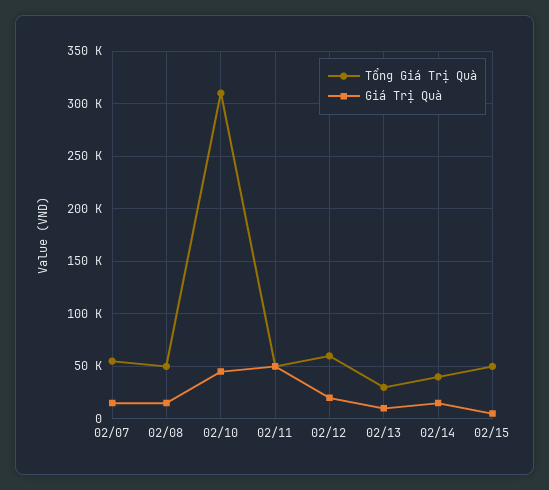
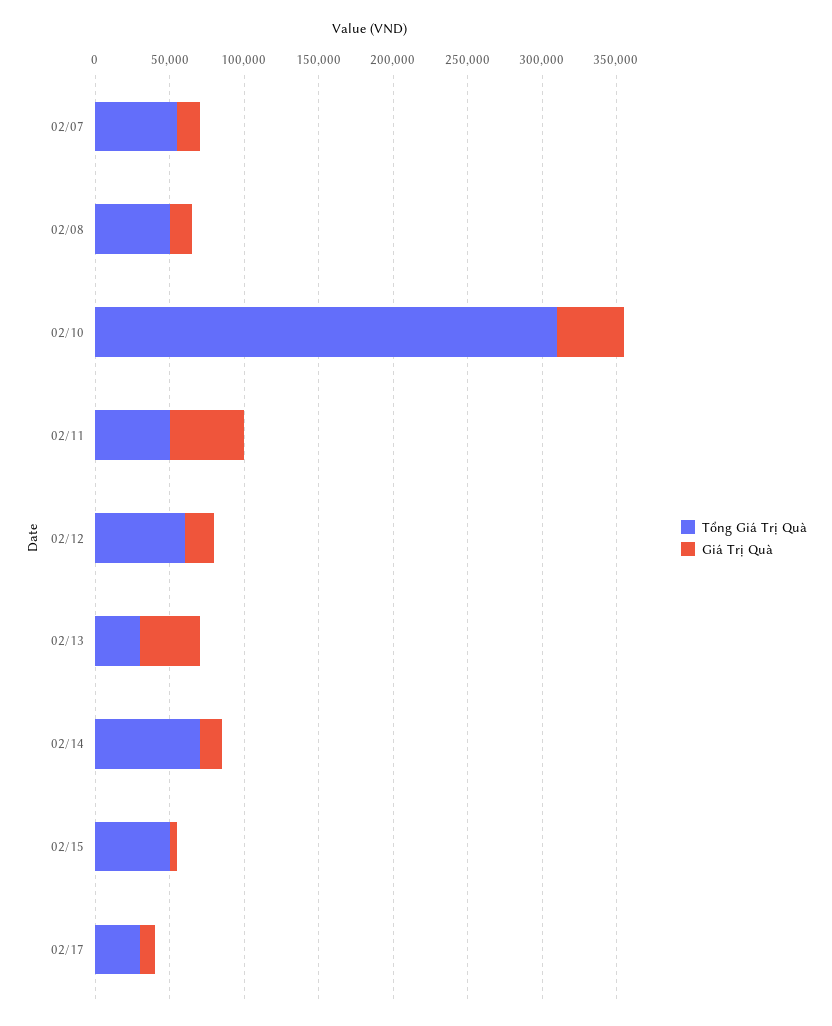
Giá Trị Quà, 02/13: 10000 -> 40000
Tổng Giá Trị Quà, 02/14: 40000 -> 70000
Tổng Giá Trị Quà, 02/17: none -> 30000
Giá Trị Quà, 02/17: none -> 10000

